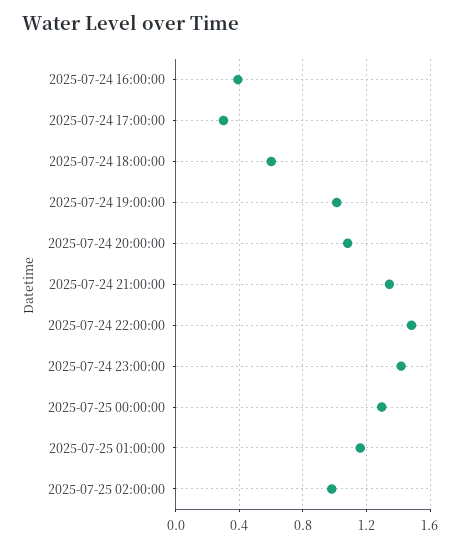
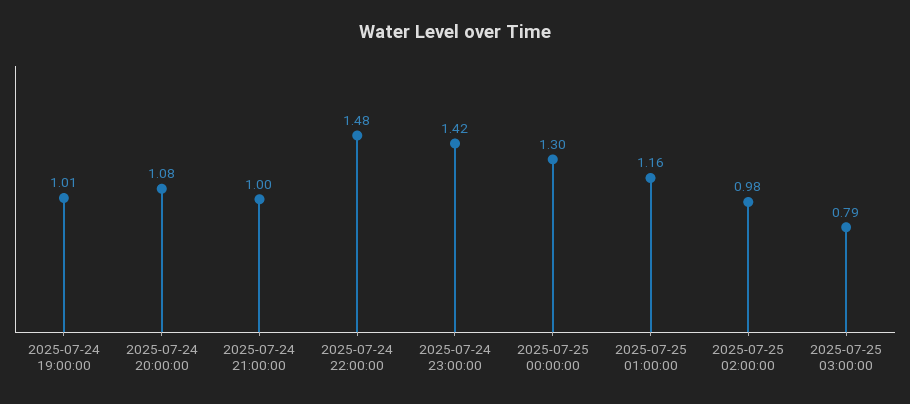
2025-07-24 16:00:00: 0.4 -> none
2025-07-24 17:00:00: 0.3 -> none
2025-07-24 18:00:00: 0.6 -> none
2025-07-24 21:00:00: 1.35 -> 1
2025-07-25 03:00:00: none -> 0.79

